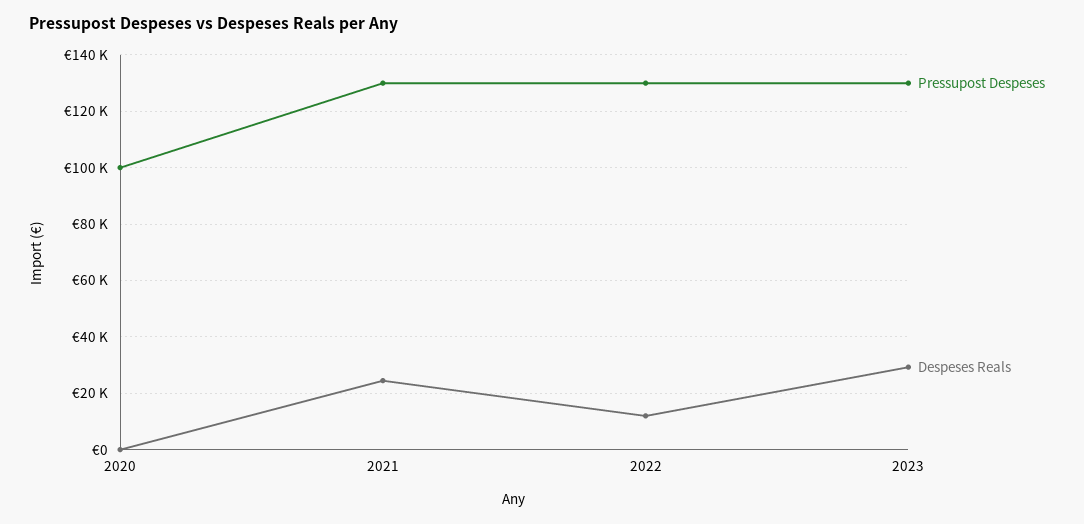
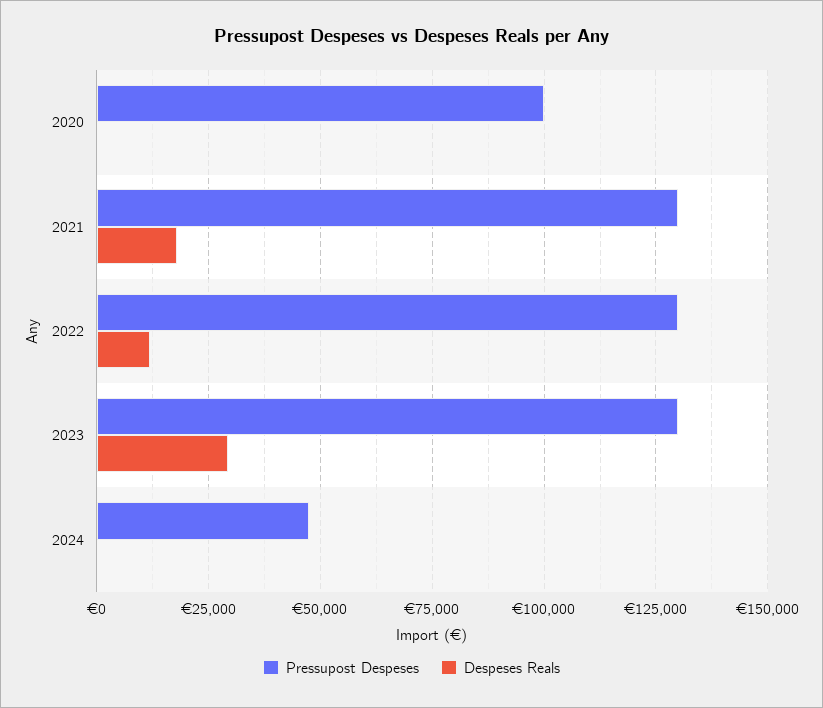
Despeses Reals, 2021: 25000 -> 17500
Pressupost Despeses, 2024: none -> 47500
Despeses Reals, 2024: none -> 0

